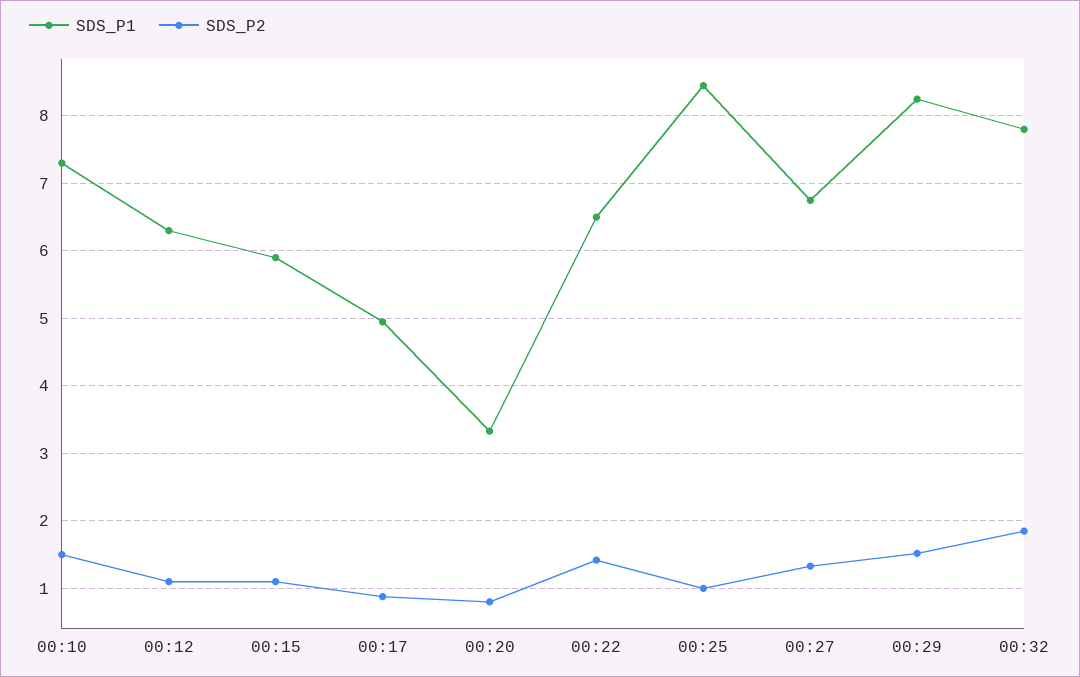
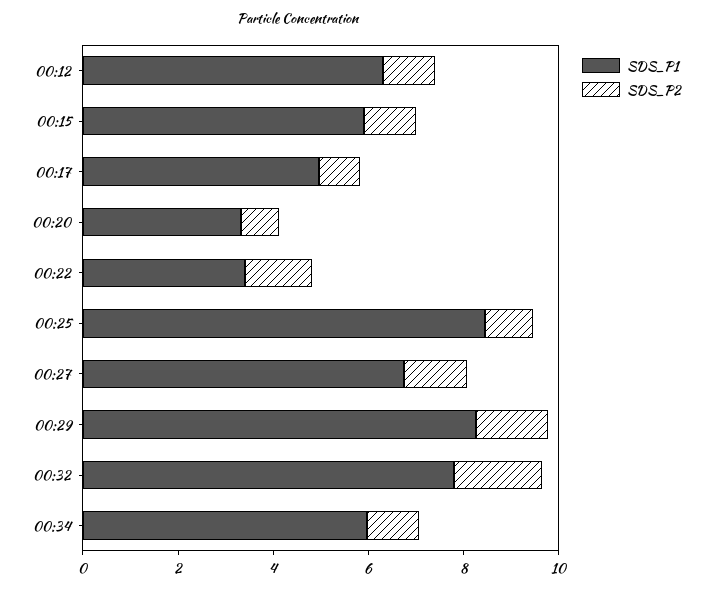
SDS_P1, 00:10: 7.3 -> none
SDS_P2, 00:10: 1.5 -> none
SDS_P1, 00:22: 6.5 -> 3.5
SDS_P1, 00:34: none -> 6
SDS_P2, 00:34: none -> 1

